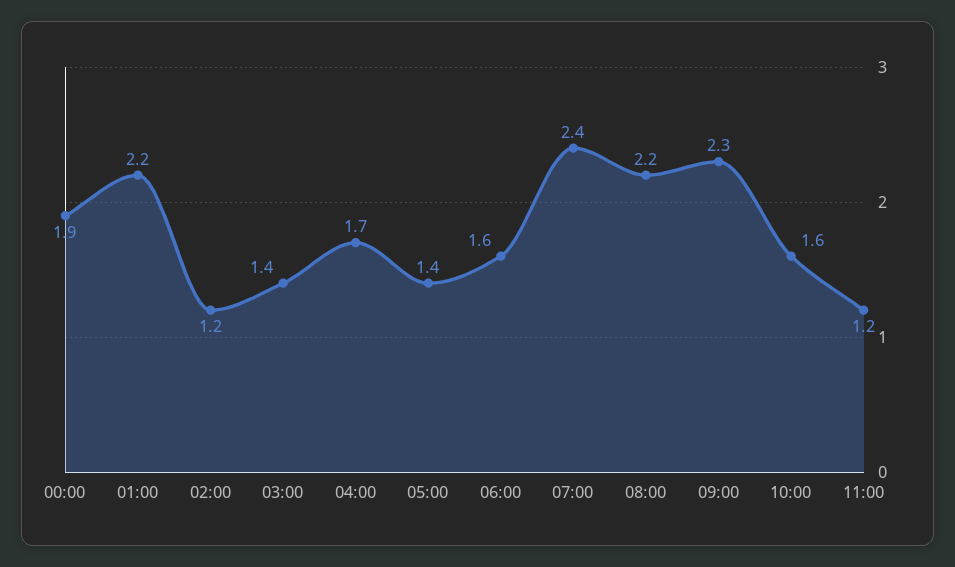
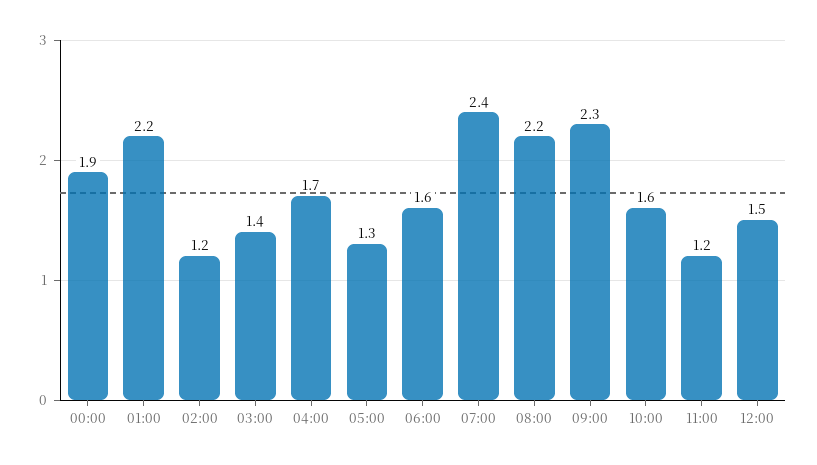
05:00: 1.4 -> 1.3
12:00: none -> 1.5

